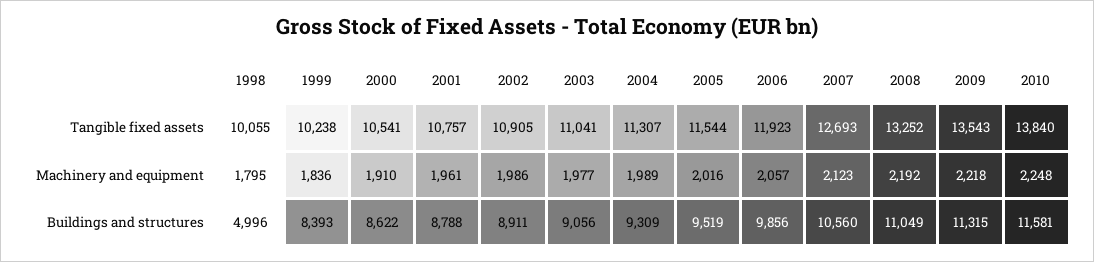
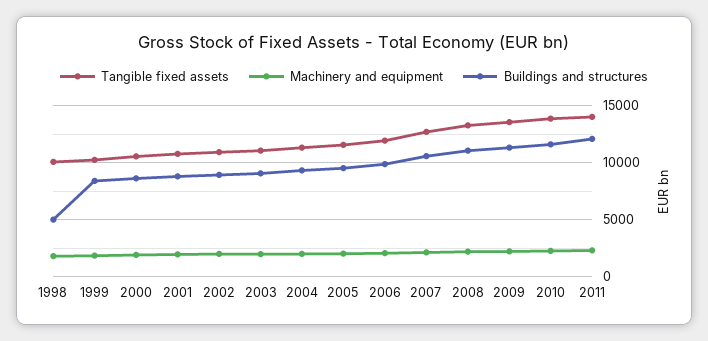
Tangible fixed assets, 2011: none -> 14000
Machinery and equipment, 2011: none -> 2000
Buildings and structures, 2011: none -> 12000

